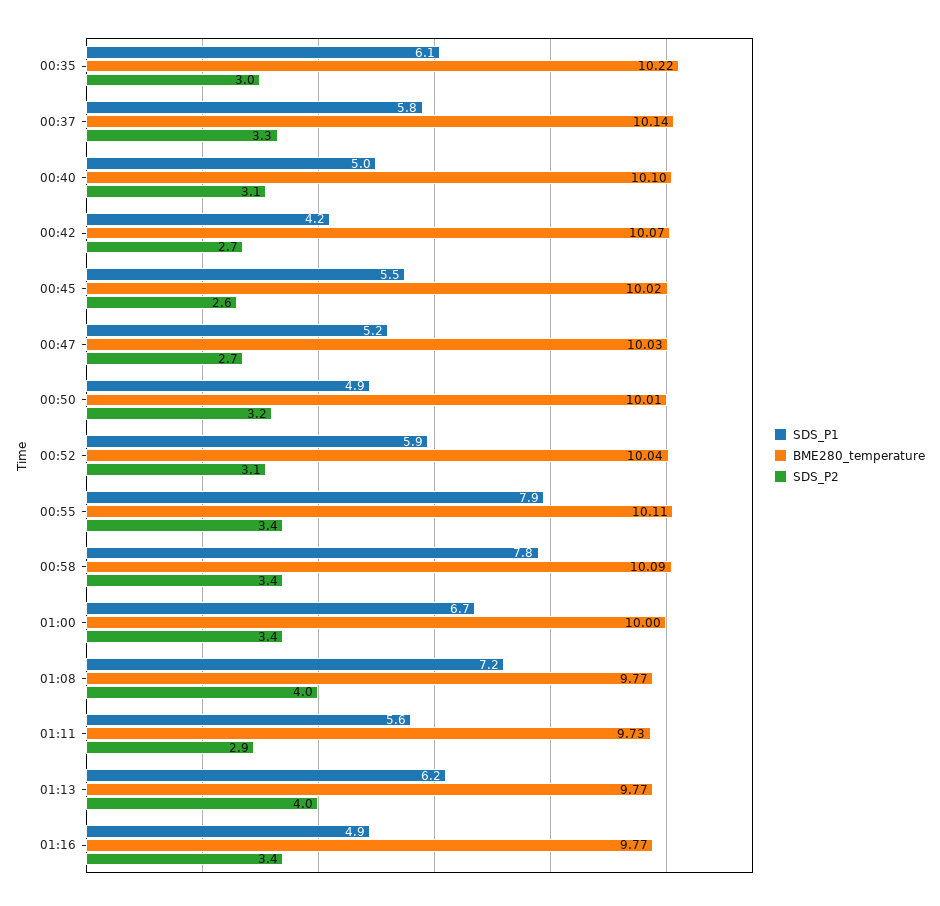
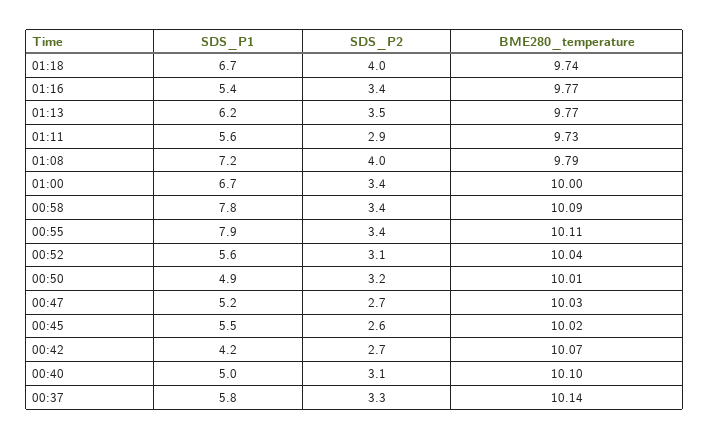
SDS_P1, 00:35: 6.1 -> none
BME280_temperature, 00:35: 10.22 -> none
SDS_P2, 00:35: 3 -> none
SDS_P1, 00:52: 5.9 -> 5.6
BME280_temperature, 01:08: 9.77 -> 9.79
SDS_P2, 01:13: 4 -> 3.5
SDS_P1, 01:16: 4.9 -> 5.4
SDS_P1, 01:18: none -> 6.7
SDS_P2, 01:18: none -> 4
BME280_temperature, 01:18: none -> 9.74

